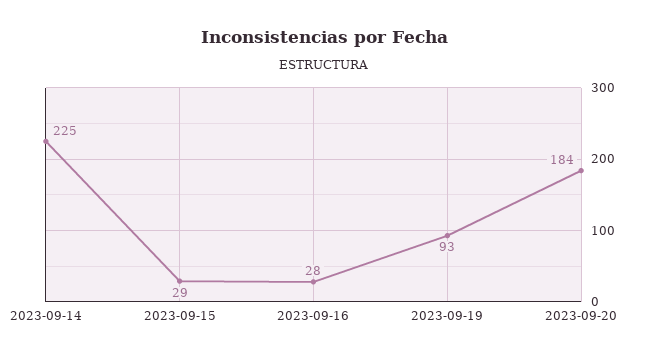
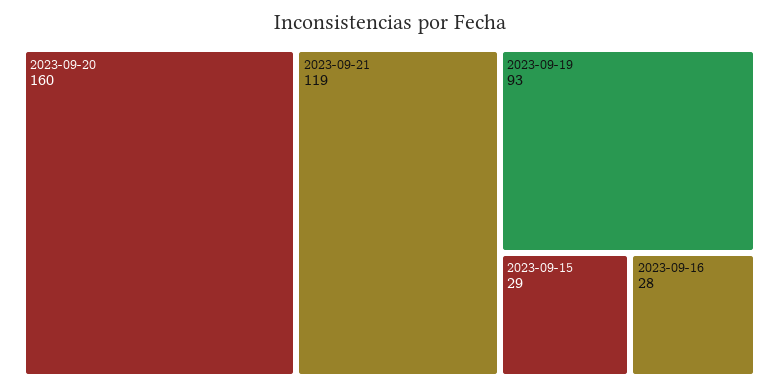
2023-09-14: 225 -> none
2023-09-20: 184 -> 160
2023-09-21: none -> 119

